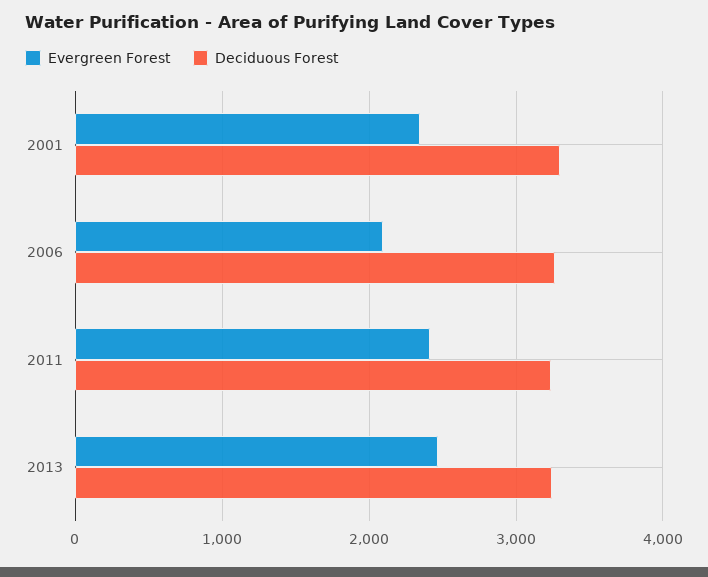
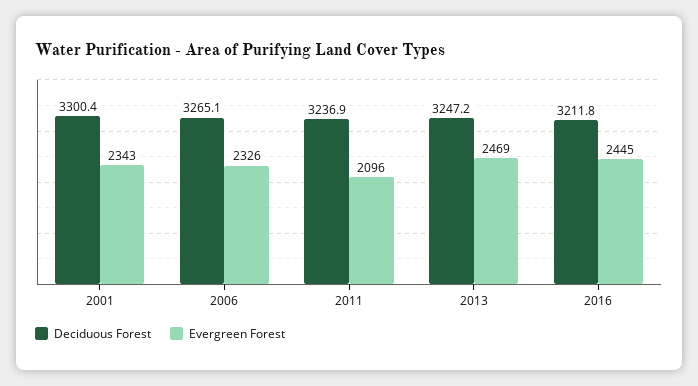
Evergreen Forest, 2006: 2100 -> 2326
Evergreen Forest, 2011: 2400 -> 2096
Deciduous Forest, 2016: none -> 3211.8
Evergreen Forest, 2016: none -> 2445

